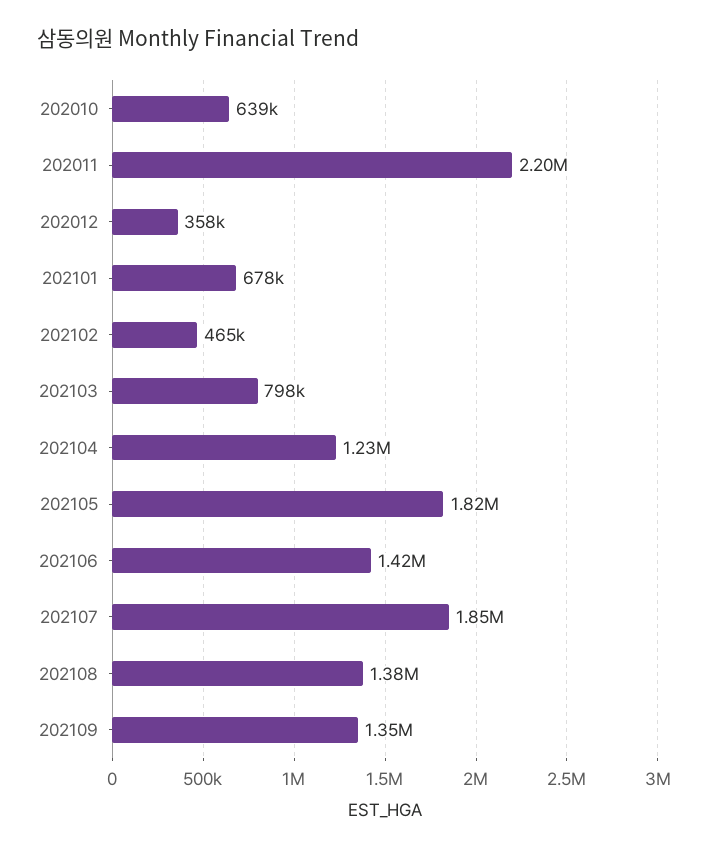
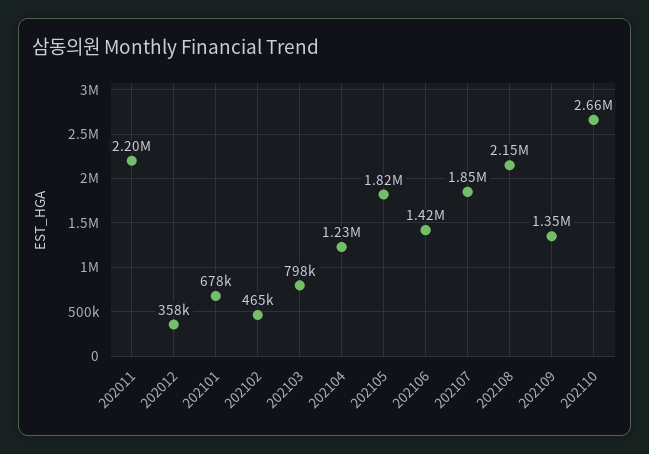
202010: 639000 -> none
202108: 1380000 -> 2150000
202110: none -> 2660000

